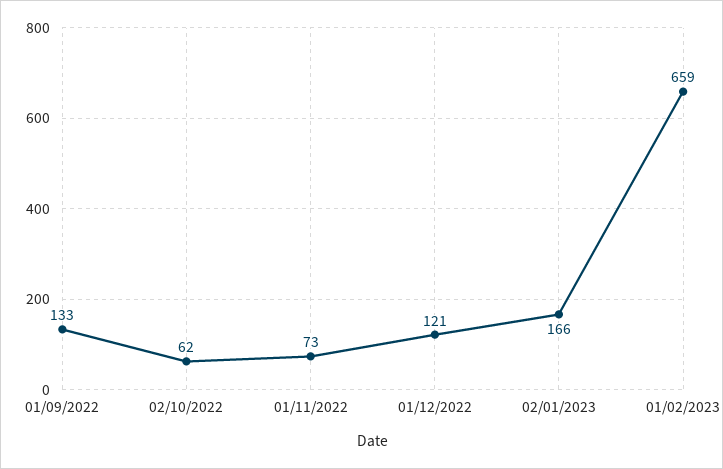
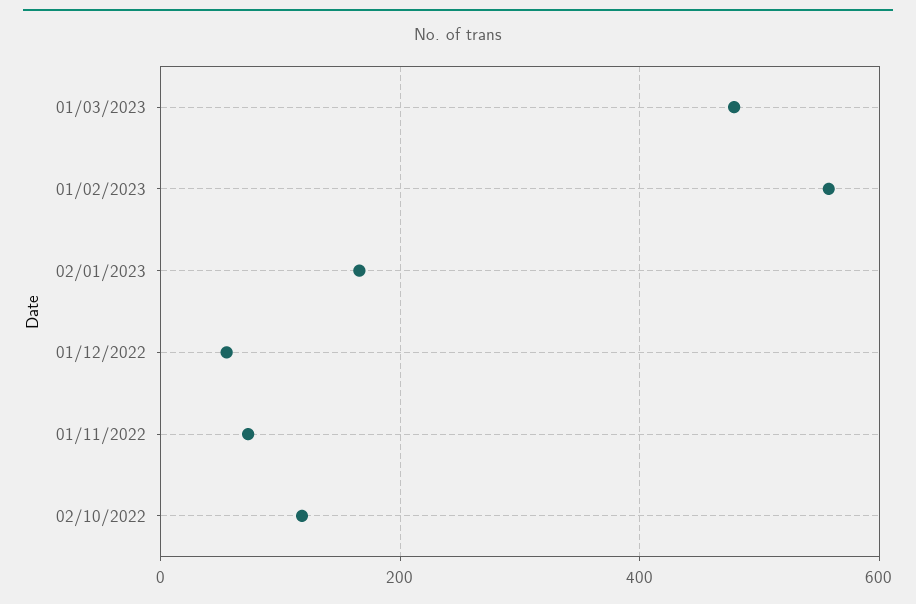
01/09/2022: 133 -> none
02/10/2022: 62 -> 120
01/12/2022: 121 -> 60
01/02/2023: 659 -> 560
01/03/2023: none -> 480

